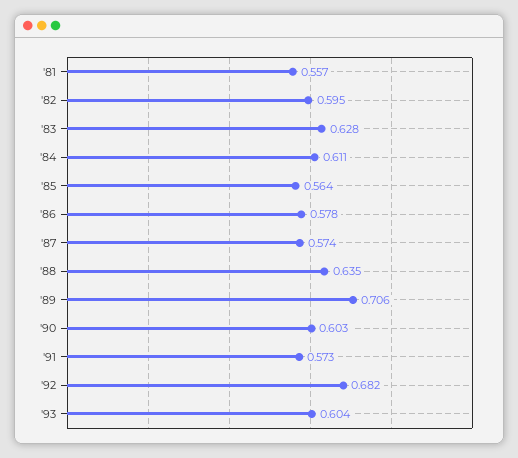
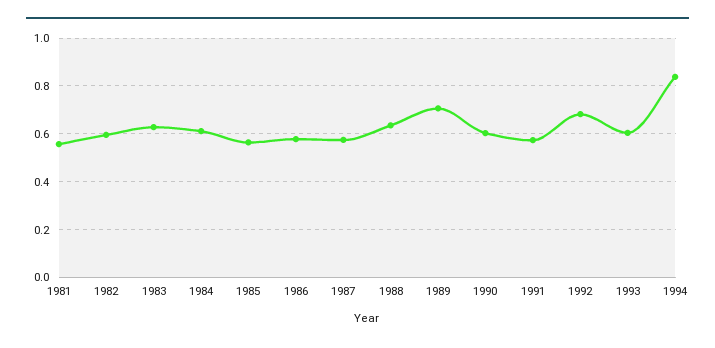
1994: none -> 0.85

